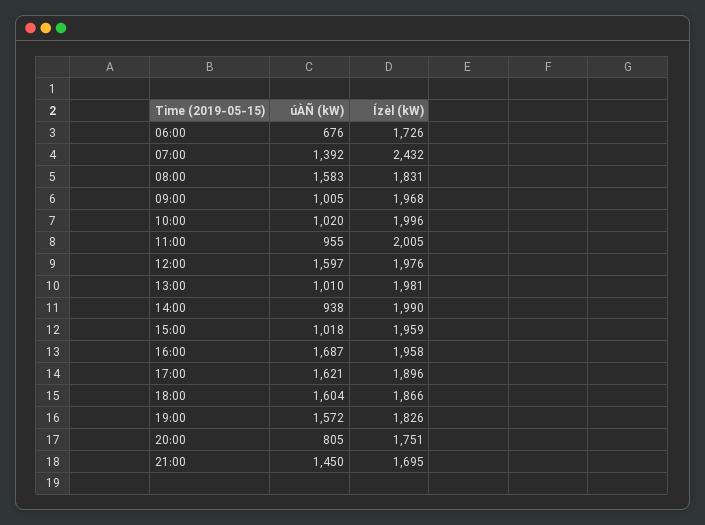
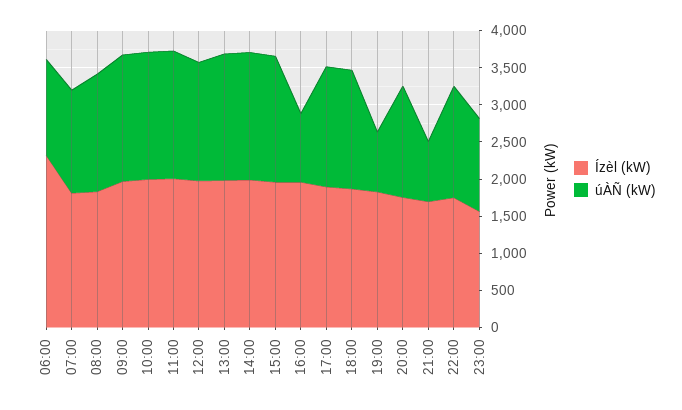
úÀÑ (kW), 06:00: 676 -> 1250
Ízèl (kW), 06:00: 1726 -> 2250
Ízèl (kW), 07:00: 2432 -> 1750
úÀÑ (kW), 09:00: 1005 -> 1750
úÀÑ (kW), 10:00: 1020 -> 1750
úÀÑ (kW), 11:00: 955 -> 1750
úÀÑ (kW), 13:00: 1010 -> 1750
úÀÑ (kW), 14:00: 938 -> 1750
úÀÑ (kW), 15:00: 1018 -> 1750
úÀÑ (kW), 16:00: 1687 -> 1000
úÀÑ (kW), 19:00: 1572 -> 750
úÀÑ (kW), 20:00: 805 -> 1500
úÀÑ (kW), 21:00: 1450 -> 750
Ízèl (kW), 22:00: none -> 1750
úÀÑ (kW), 22:00: none -> 1500
Ízèl (kW), 23:00: none -> 1500
úÀÑ (kW), 23:00: none -> 1250

